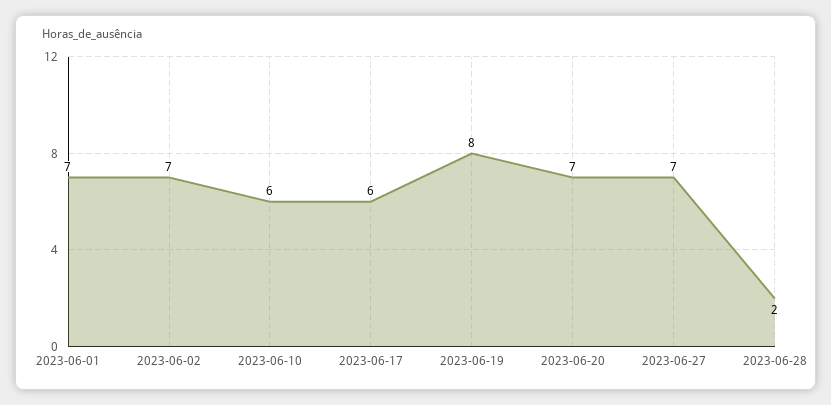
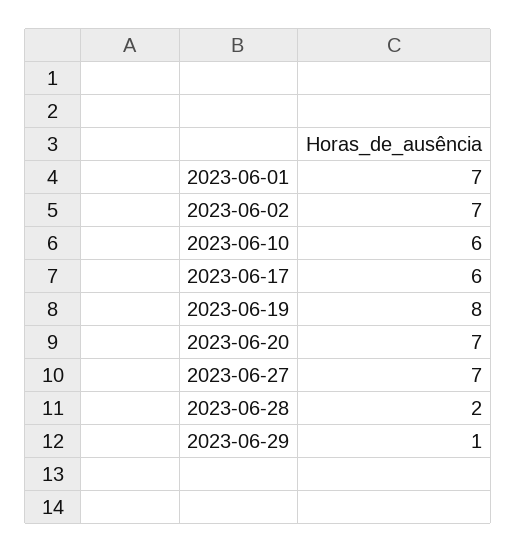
2023-06-29: none -> 1

